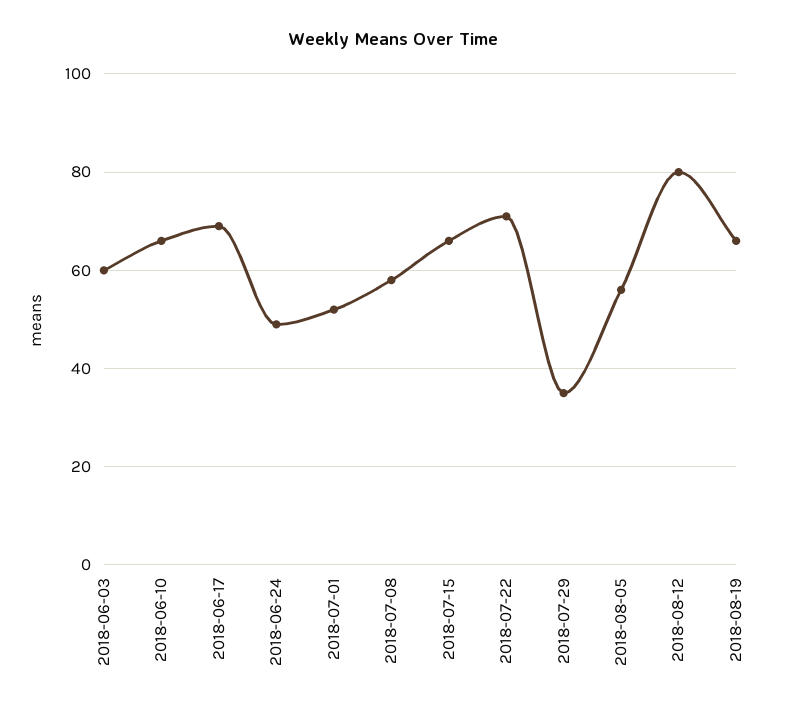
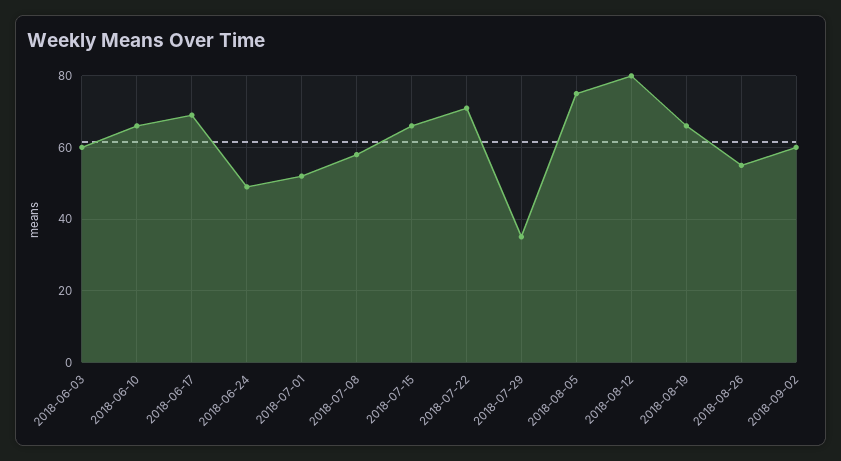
2018-08-05: 55 -> 75
2018-08-26: none -> 55
2018-09-02: none -> 60

